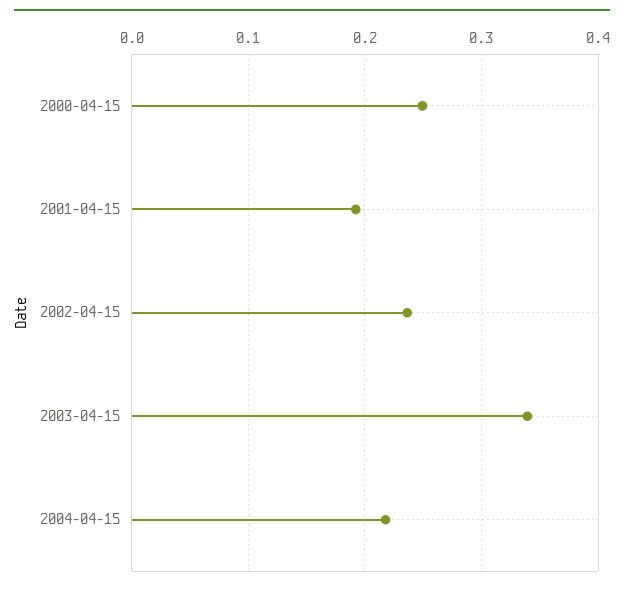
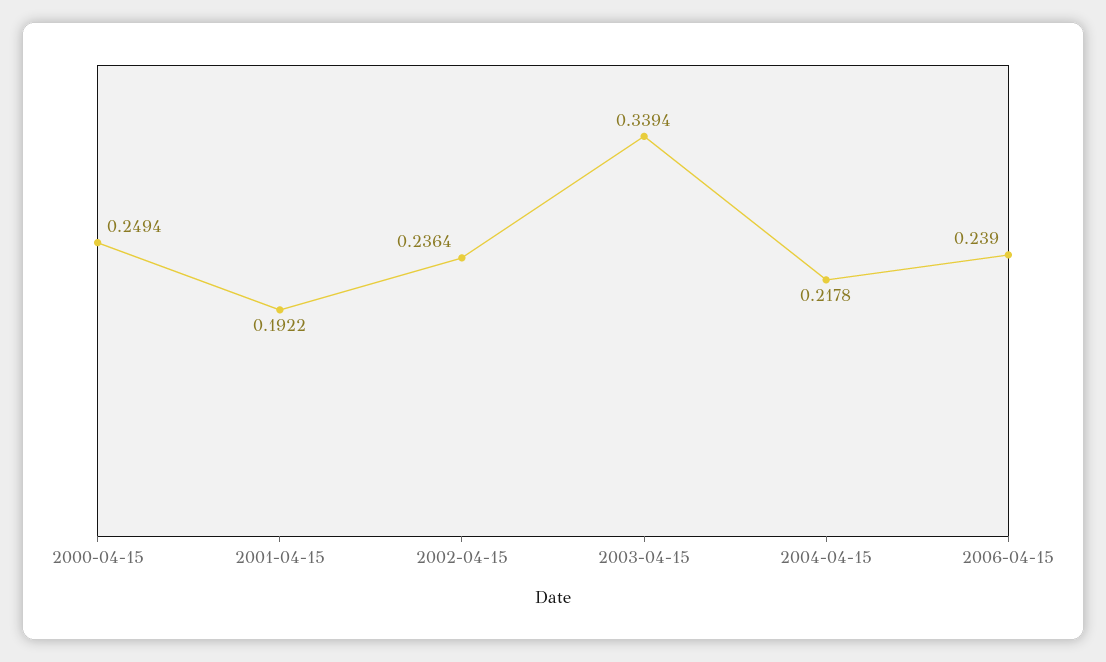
2006-04-15: none -> 0.239

